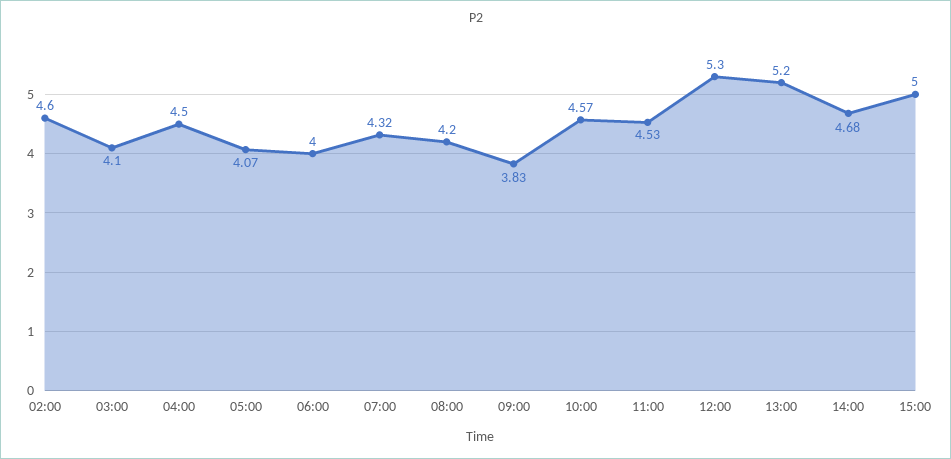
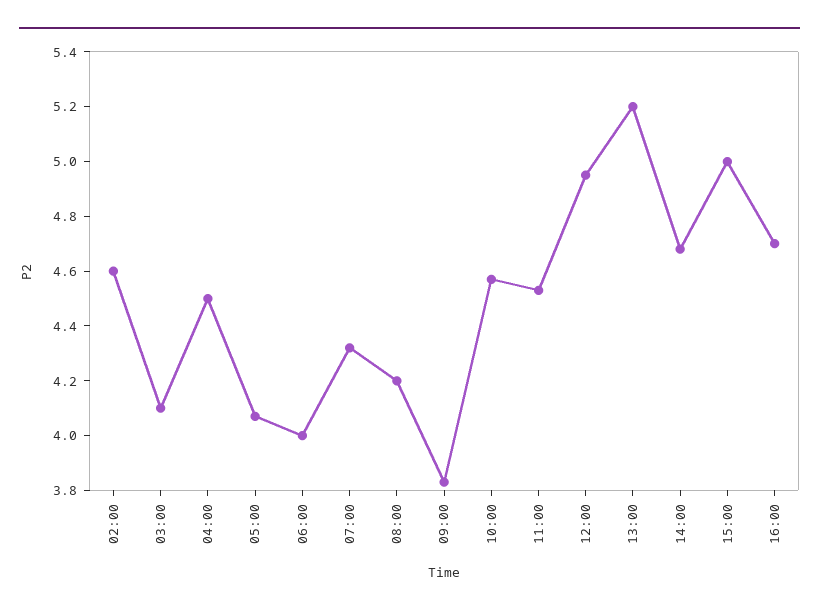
12:00: 5.3 -> 4.95
16:00: none -> 4.7

